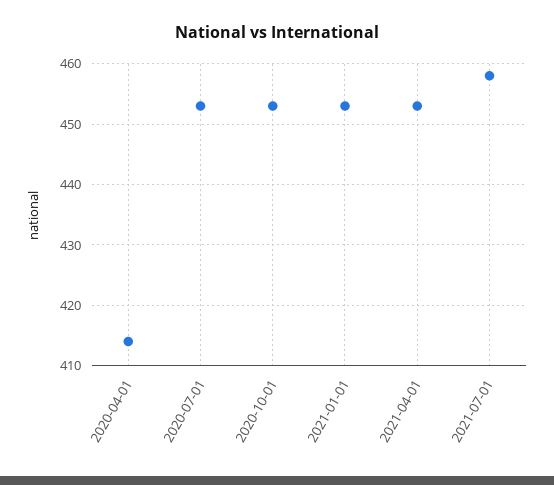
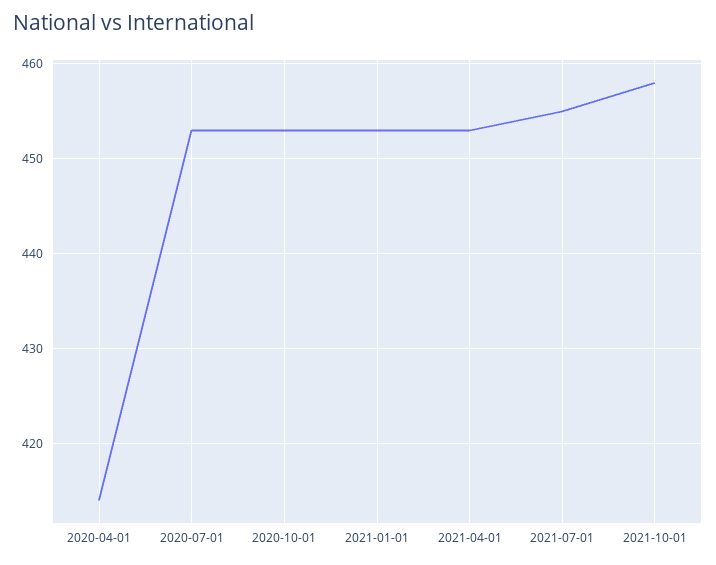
2021-07-01: 458 -> 455
2021-10-01: none -> 458

